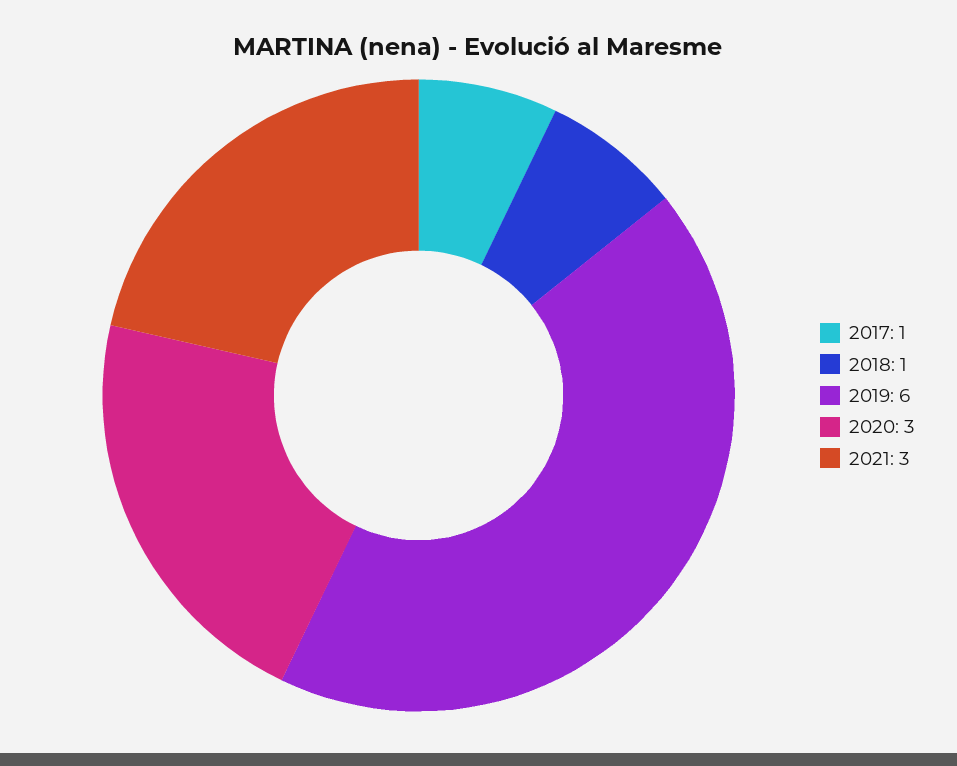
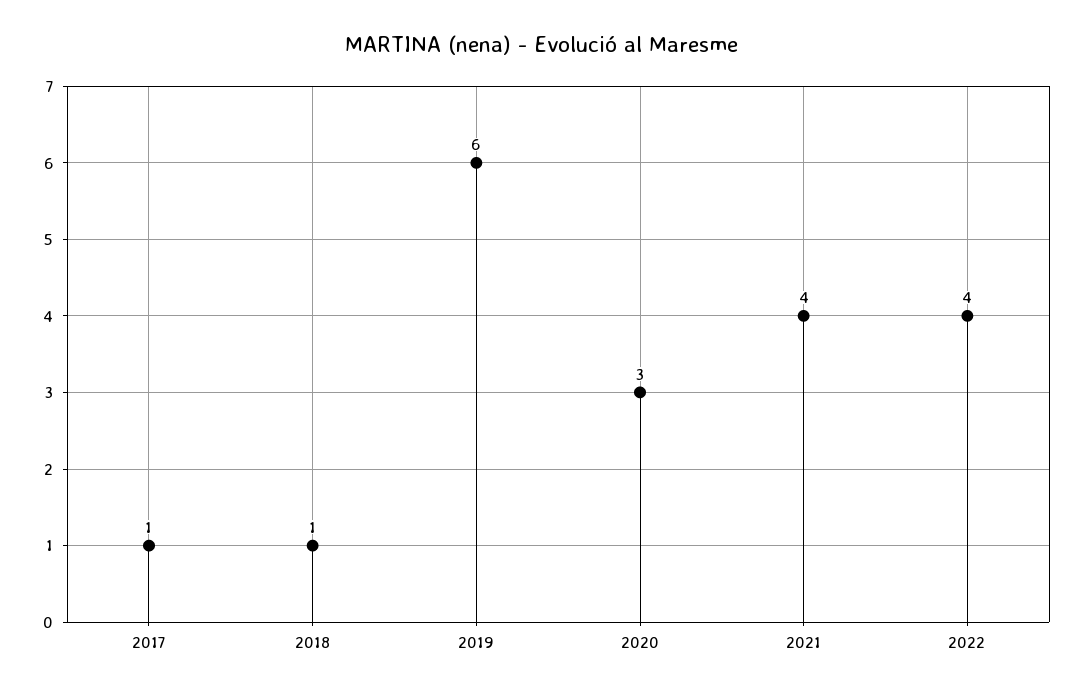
2021: 3 -> 4
2022: none -> 4

